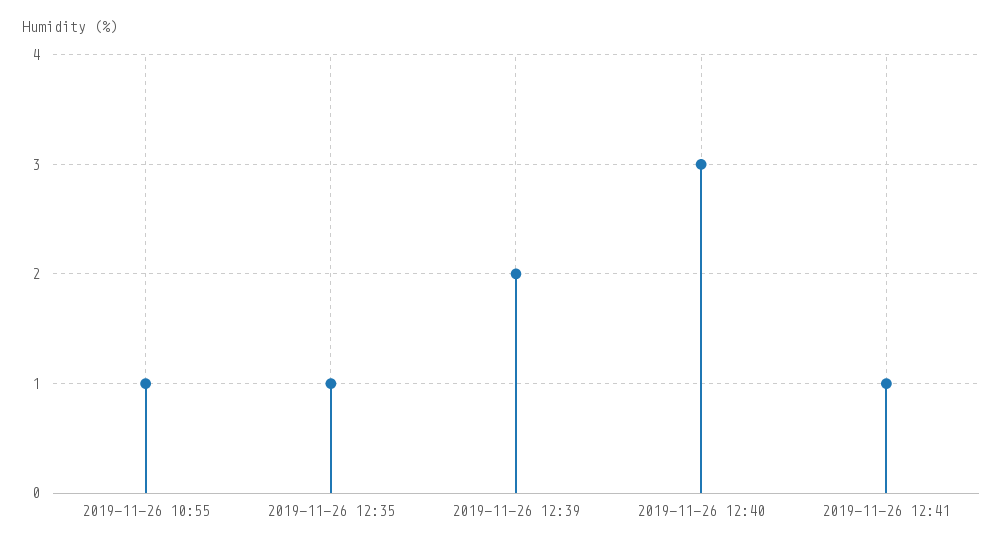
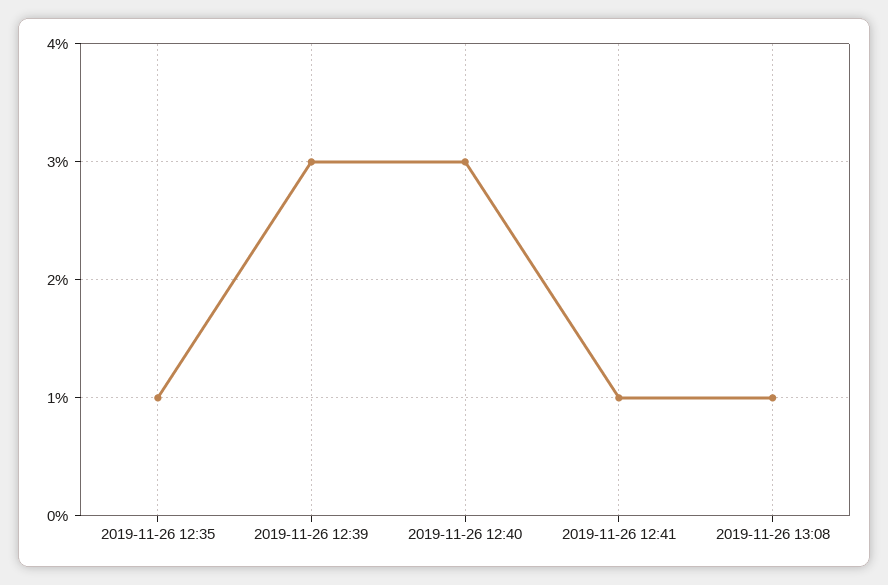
2019-11-26 10:55: 1 -> none
2019-11-26 12:39: 2 -> 3
2019-11-26 13:08: none -> 1

